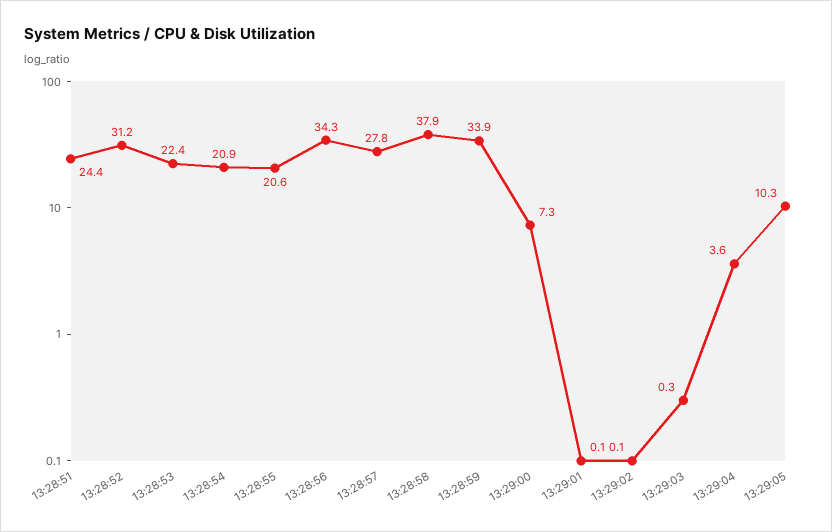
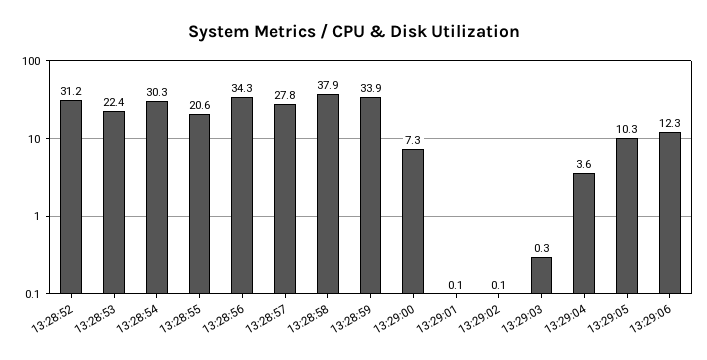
13:28:51: 24.4 -> none
13:28:54: 20.9 -> 30.3
13:29:06: none -> 12.3

